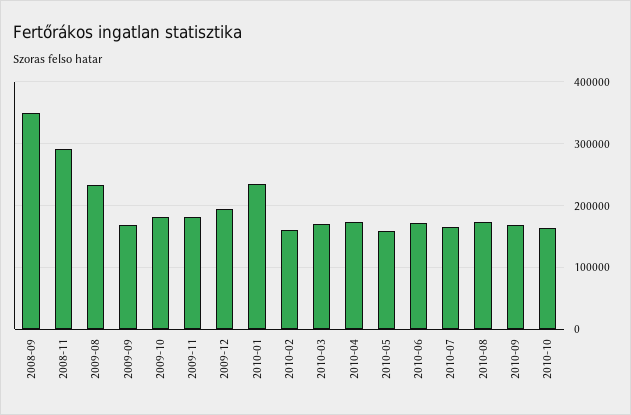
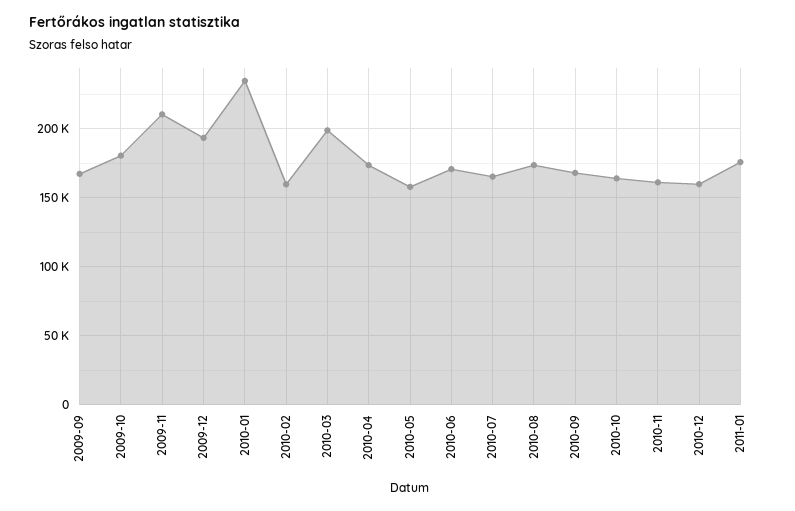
2008-09: 350000 -> none
2008-11: 290000 -> none
2009-08: 230000 -> none
2009-11: 180000 -> 210000
2010-03: 170000 -> 200000
2010-11: none -> 160000
2010-12: none -> 160000
2011-01: none -> 175000

